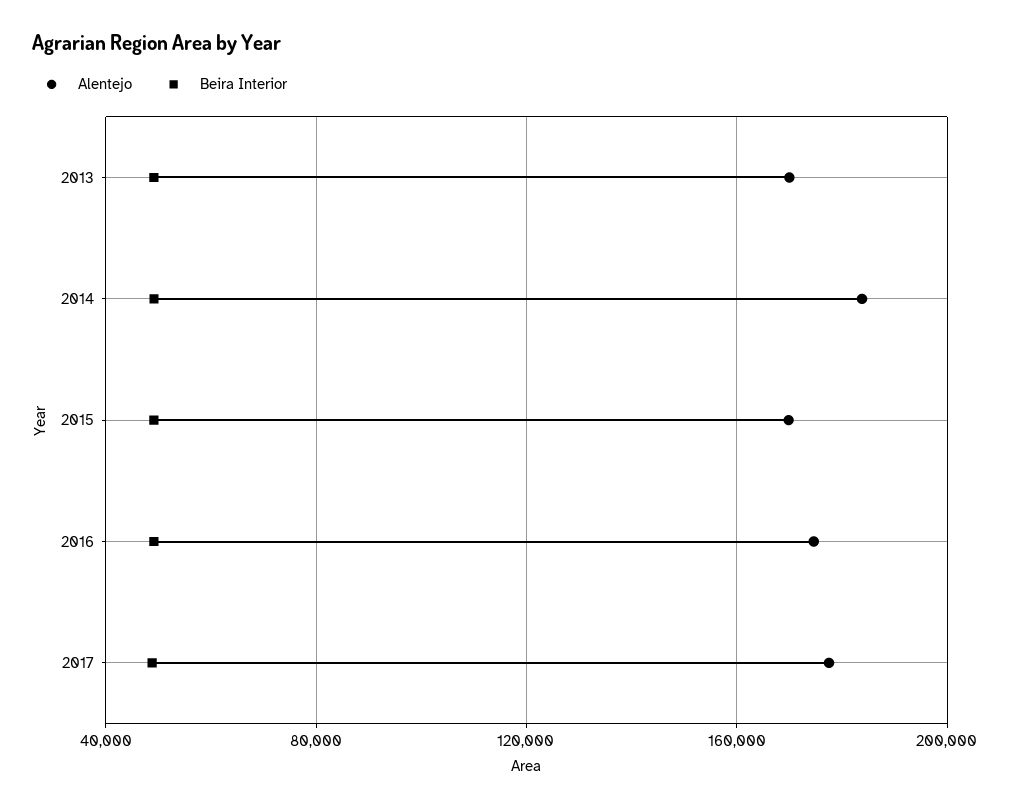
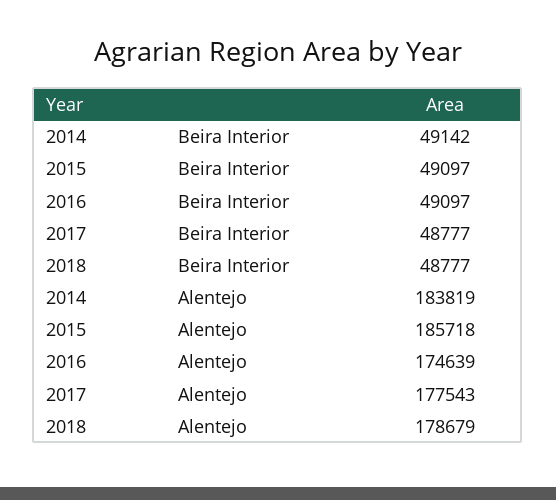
Alentejo, 2013: 170000 -> none
Beira Interior, 2013: 50000 -> none
Alentejo, 2015: 170000 -> 185718
Beira Interior, 2018: none -> 48777
Alentejo, 2018: none -> 178679

